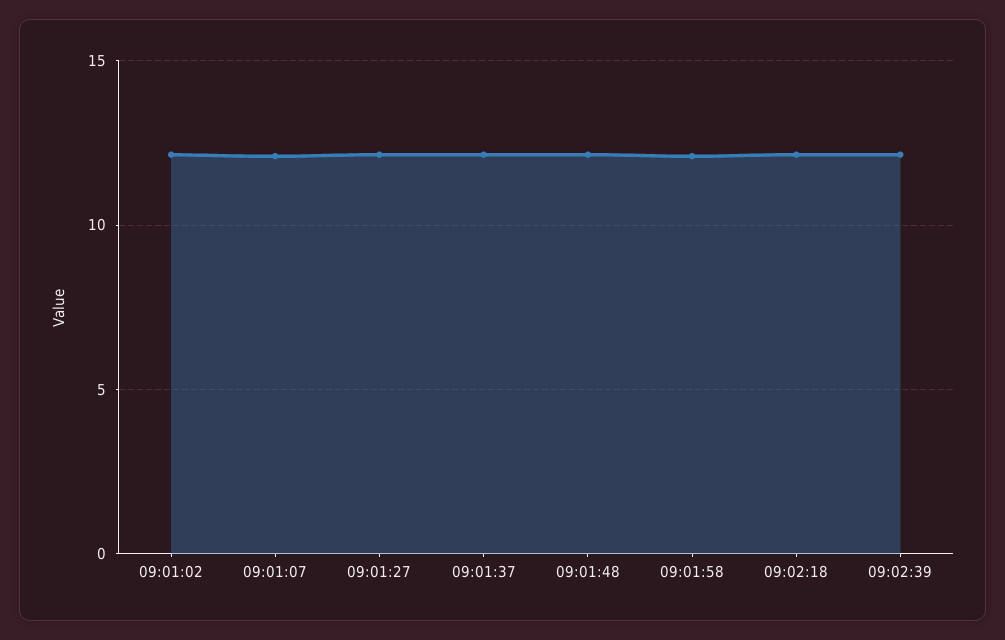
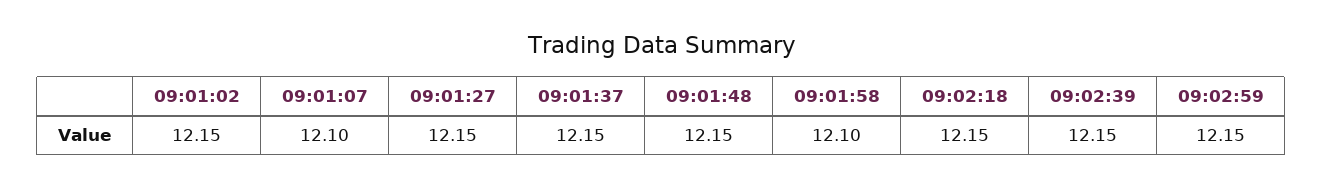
09:02:59: none -> 12.15

